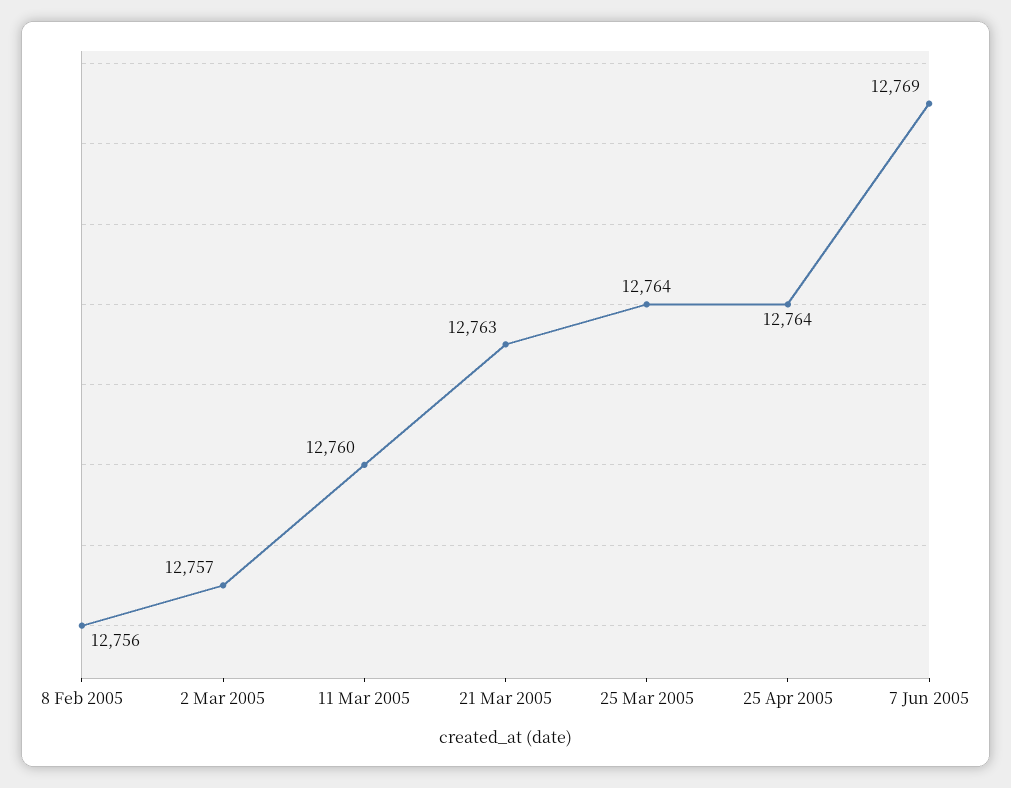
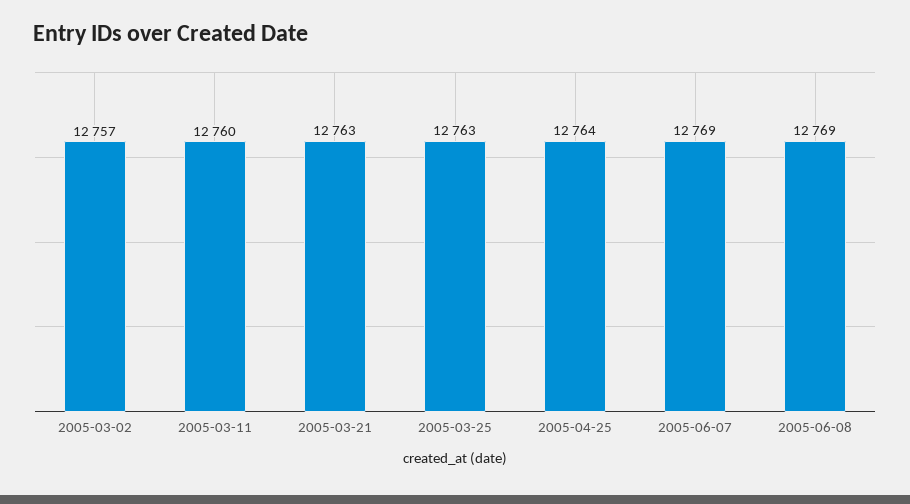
8 Feb 2005: 12756 -> none
25 Mar 2005: 12764 -> 12763
2005-06-08: none -> 12769

